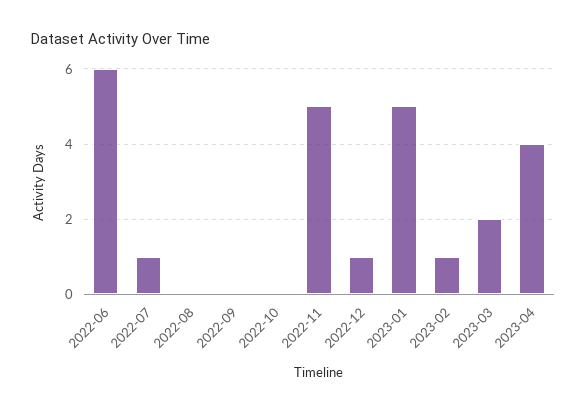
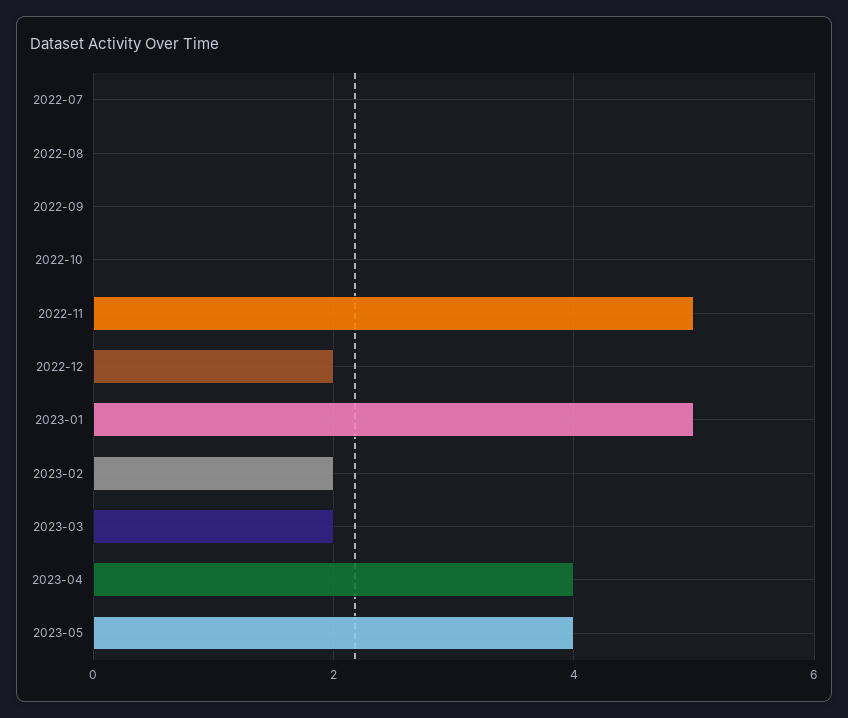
2022-06: 6 -> none
2022-07: 1 -> 0
2022-12: 1 -> 2
2023-02: 1 -> 2
2023-05: none -> 4

